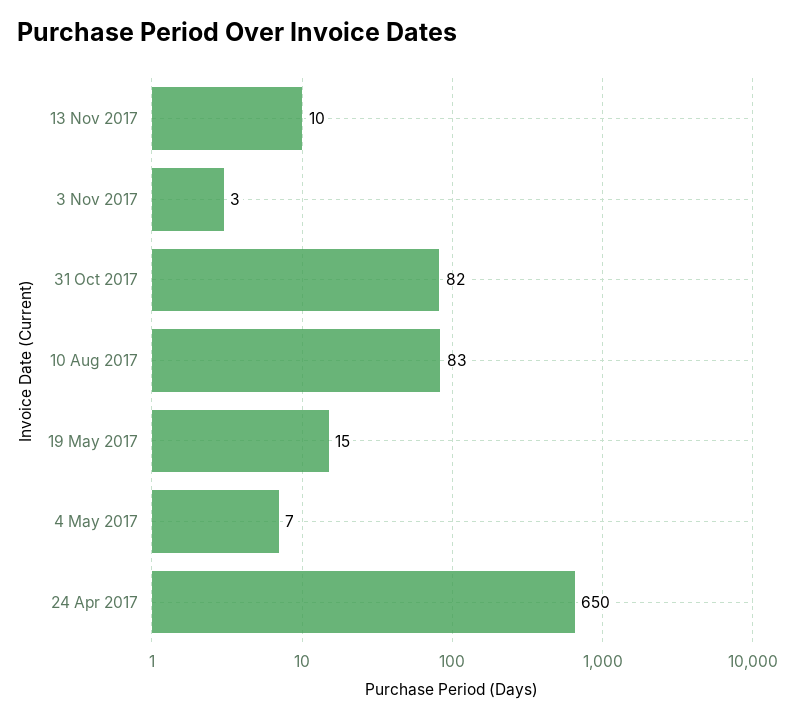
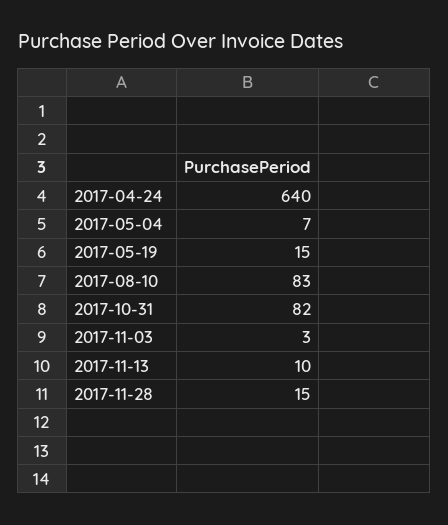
24 Apr 2017: 650 -> 640
2017-11-28: none -> 15

